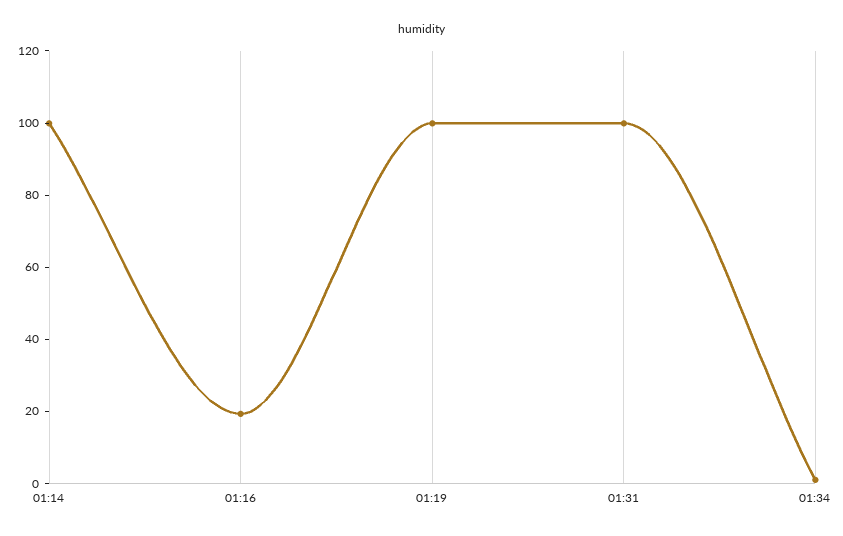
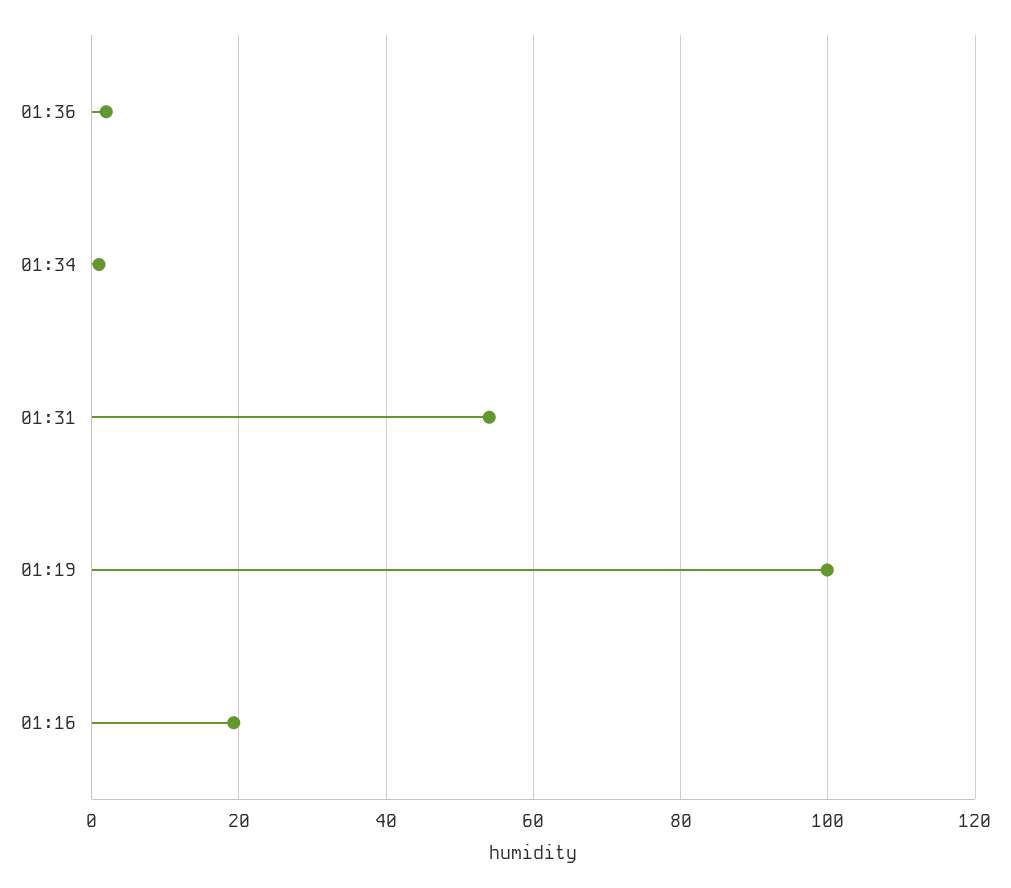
01:14: 100 -> none
01:31: 100 -> 54
01:36: none -> 2

